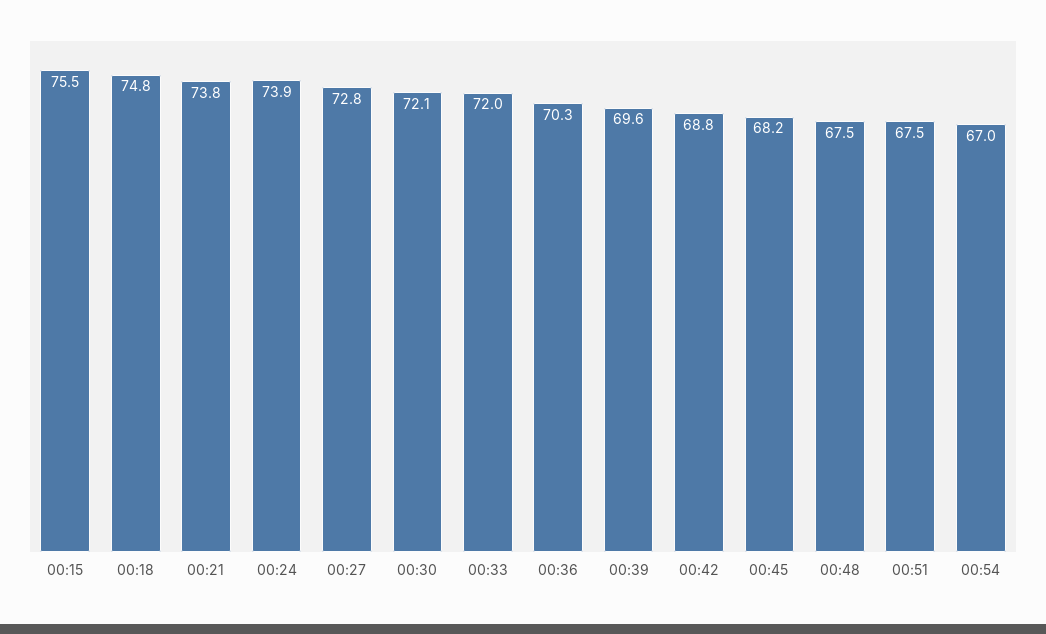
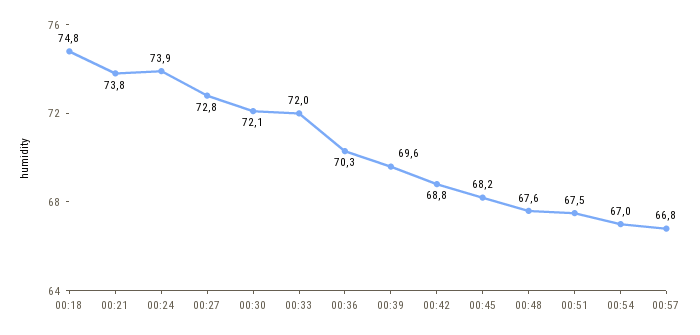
00:15: 75.5 -> none
00:48: 67.5 -> 67.6
00:57: none -> 66.8

